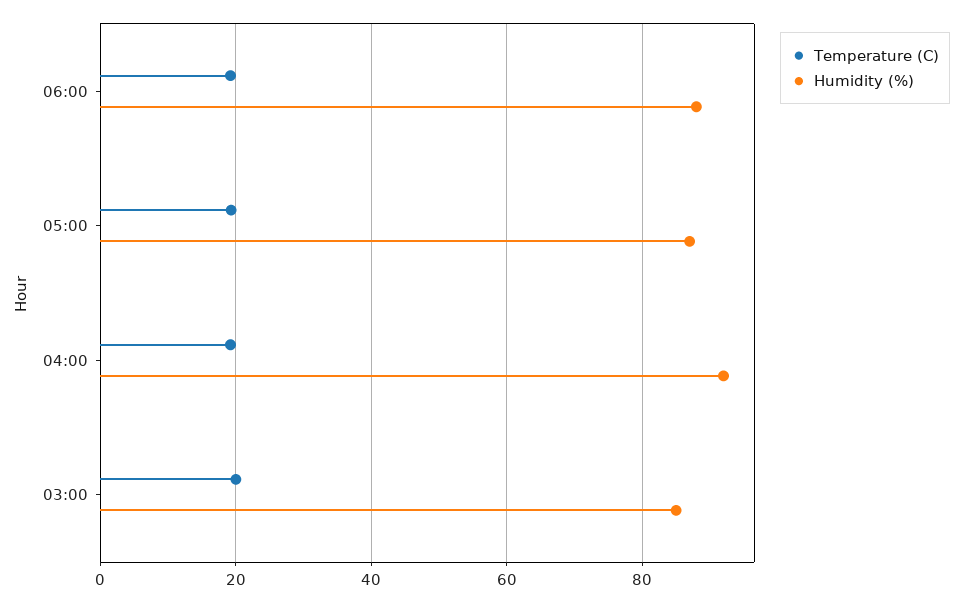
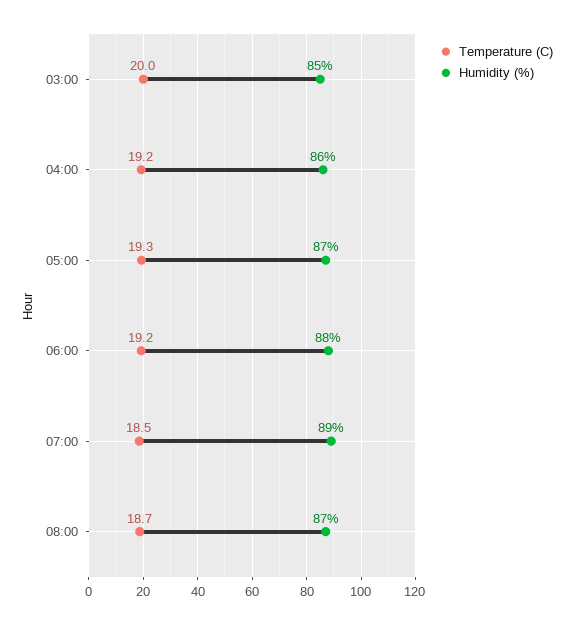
Humidity (%), 04:00: 92 -> 86
Temperature (C), 07:00: none -> 18.5
Humidity (%), 07:00: none -> 89
Temperature (C), 08:00: none -> 18.7
Humidity (%), 08:00: none -> 87

